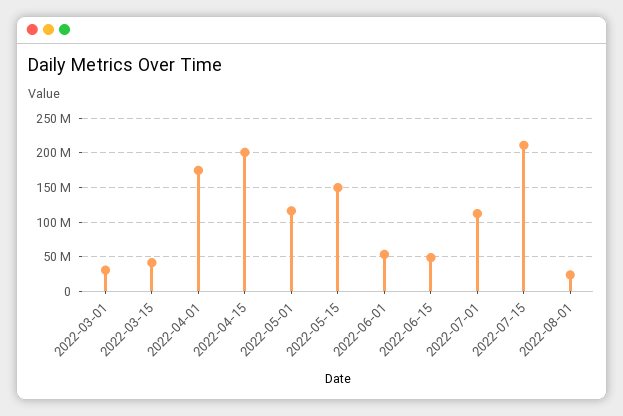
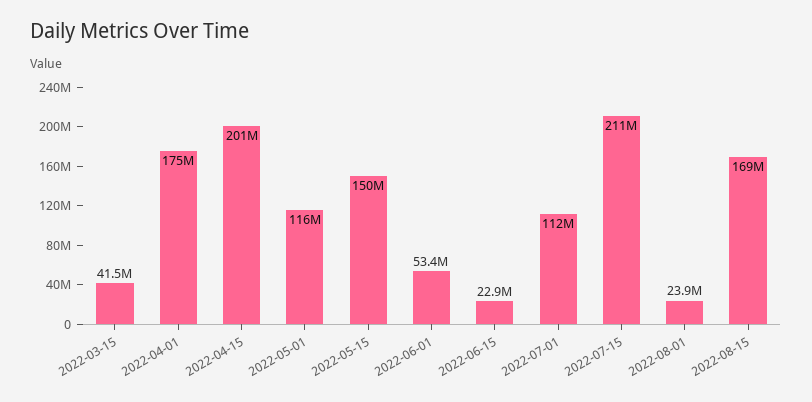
2022-03-01: 30000000 -> none
2022-06-15: 50000000 -> 22900000
2022-08-15: none -> 169000000

